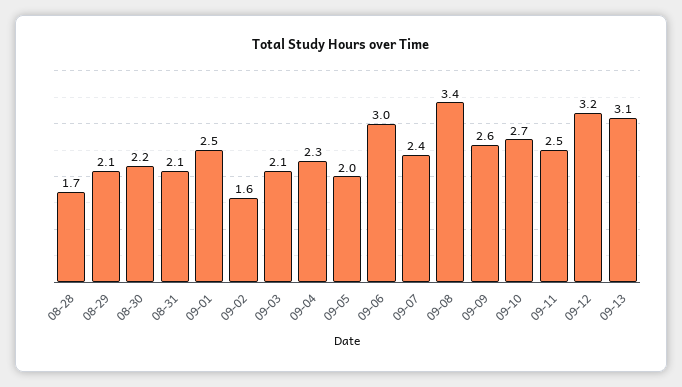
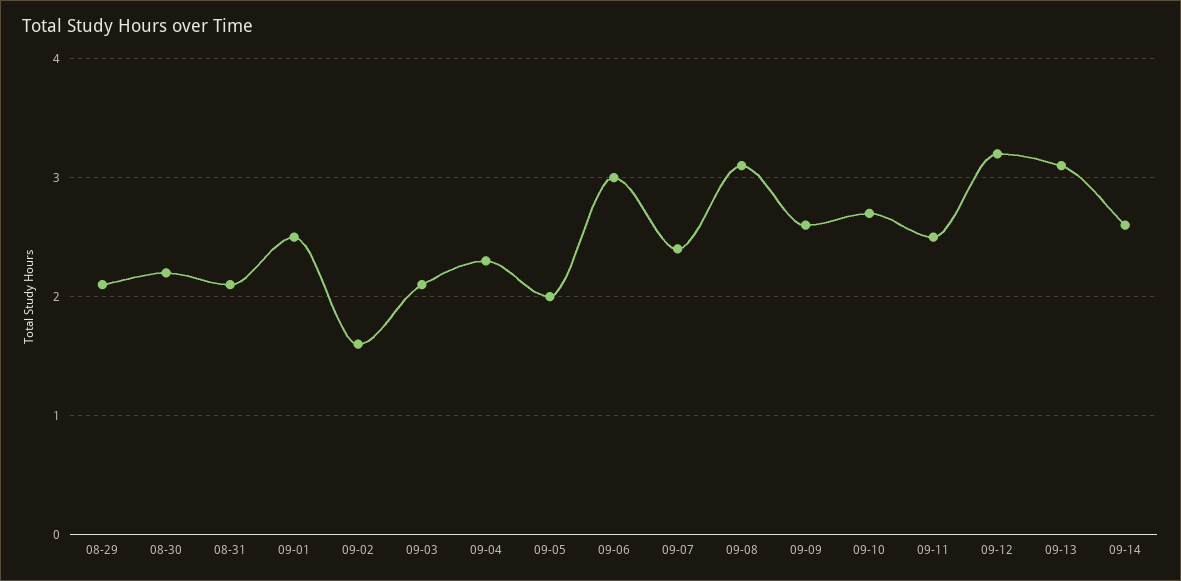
08-28: 1.7 -> none
09-08: 3.4 -> 3.1
09-14: none -> 2.6

